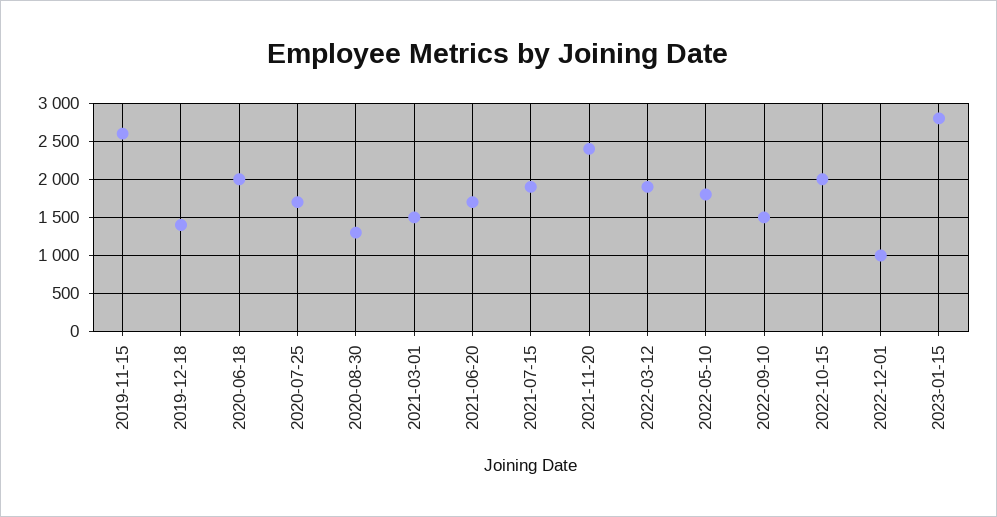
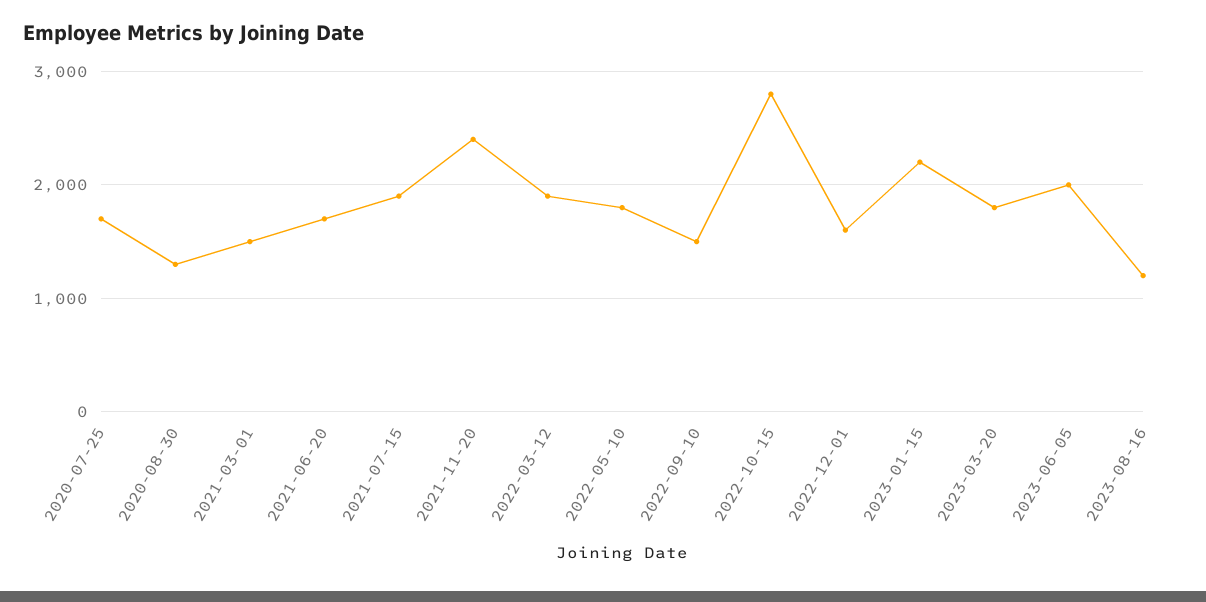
2019-11-15: 2600 -> none
2019-12-18: 1400 -> none
2020-06-18: 2000 -> none
2022-10-15: 2000 -> 2800
2022-12-01: 1000 -> 1600
2023-01-15: 2800 -> 2200
2023-03-20: none -> 1800
2023-06-05: none -> 2000
2023-08-16: none -> 1200

